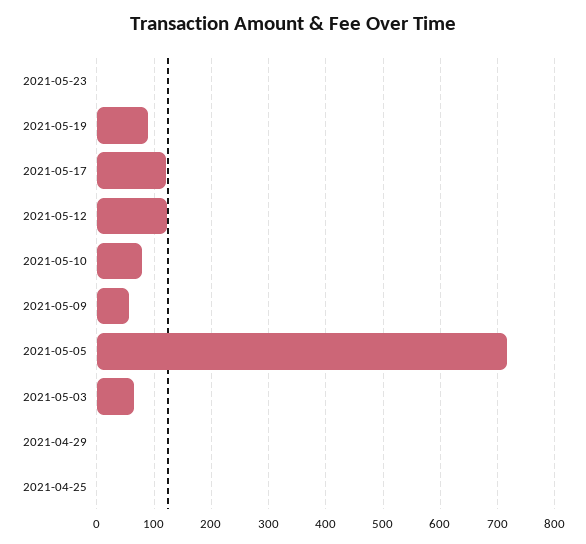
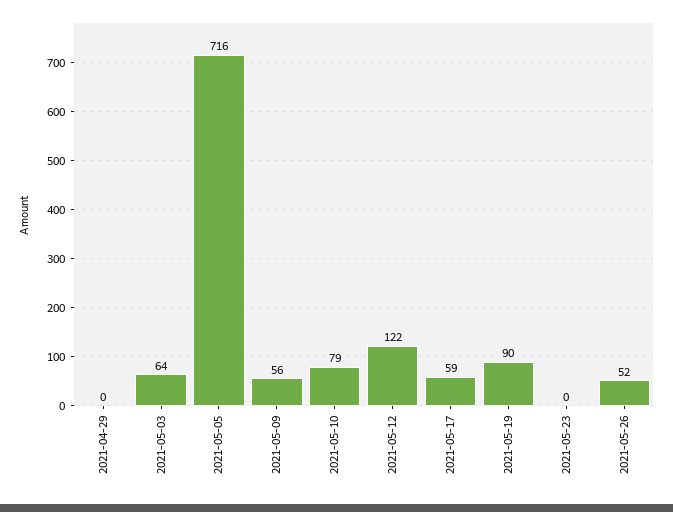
2021-05-17: 120 -> 59
2021-04-25: 0 -> none
2021-05-26: none -> 52

